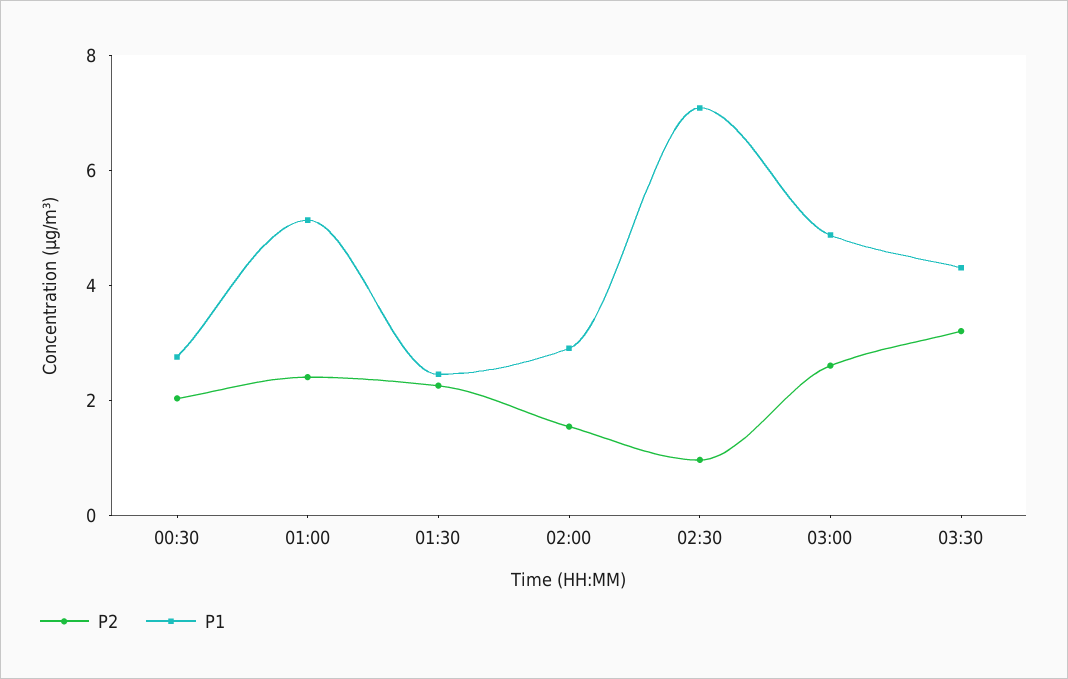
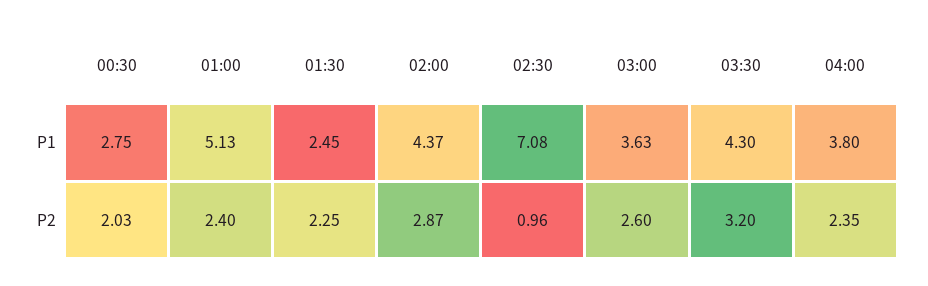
P2, 02:00: 1.5 -> 2.87
P1, 02:00: 3 -> 4.37
P1, 03:00: 5 -> 3.63
P1, 04:00: none -> 3.8
P2, 04:00: none -> 2.35

